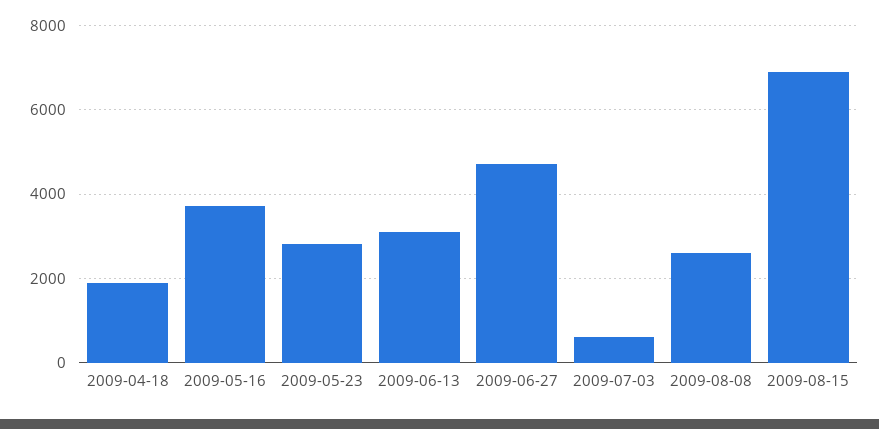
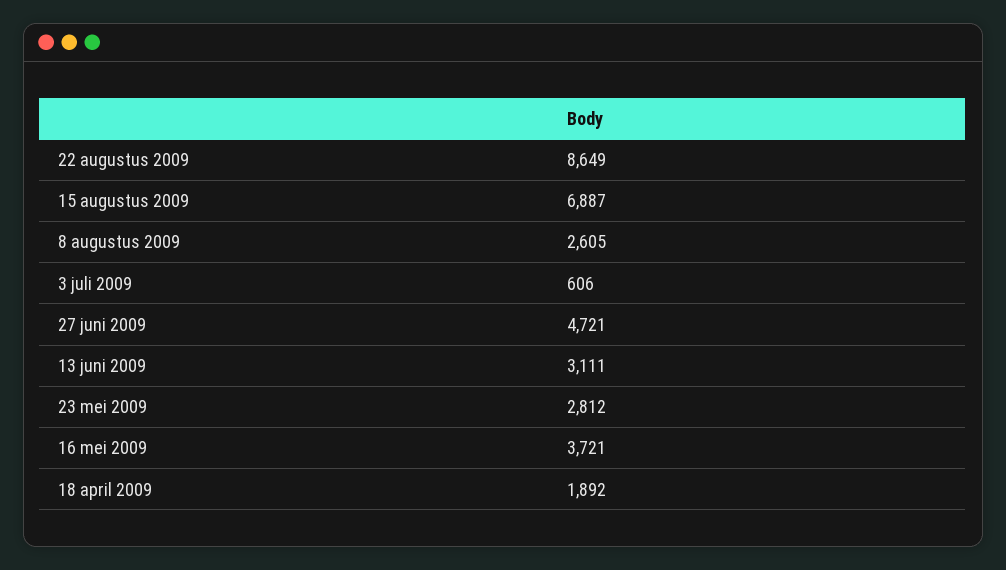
22 augustus 2009: none -> 8649

